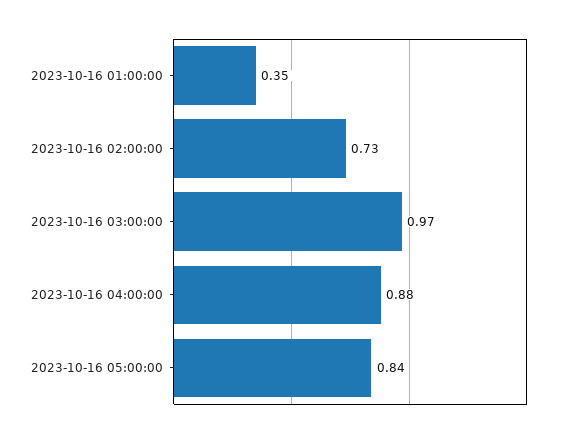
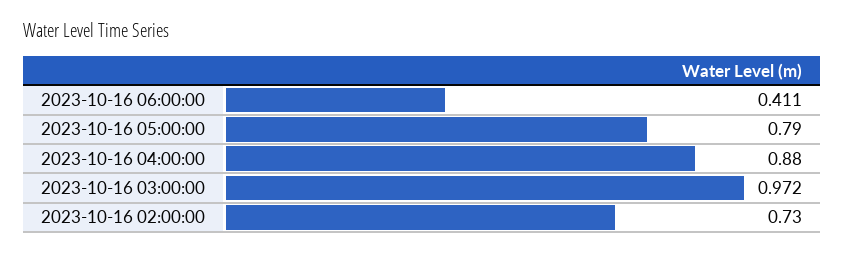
2023-10-16 01:00:00: 0.35 -> none
2023-10-16 05:00:00: 0.84 -> 0.79
2023-10-16 06:00:00: none -> 0.411

